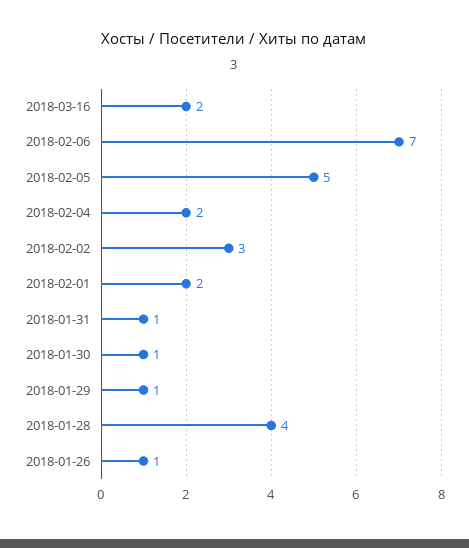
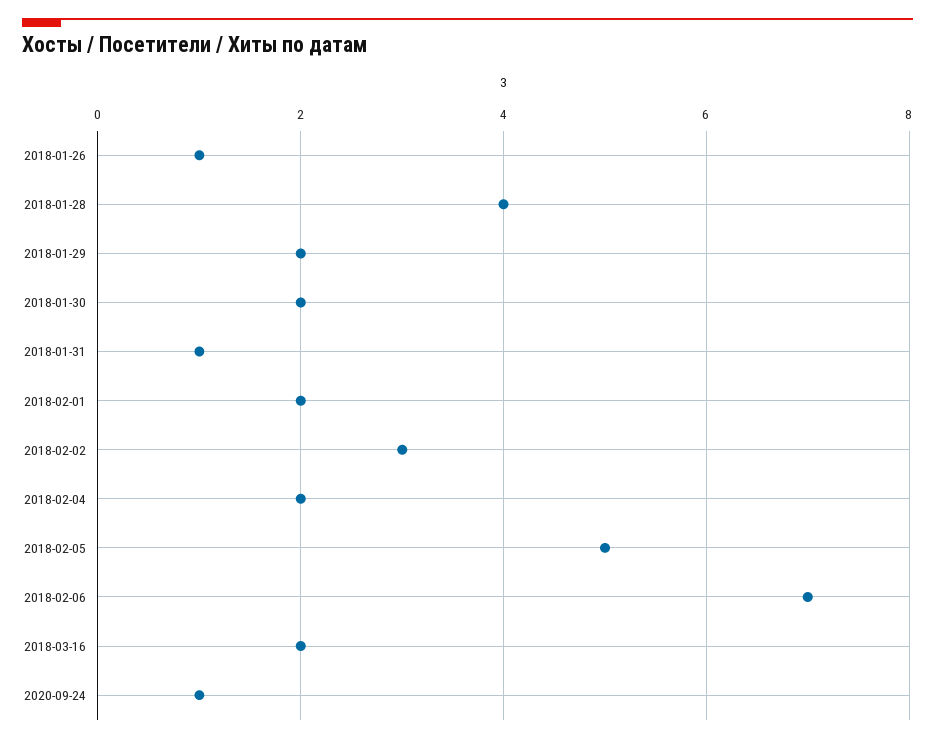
2018-01-30: 1 -> 2
2018-01-29: 1 -> 2
2020-09-24: none -> 1

